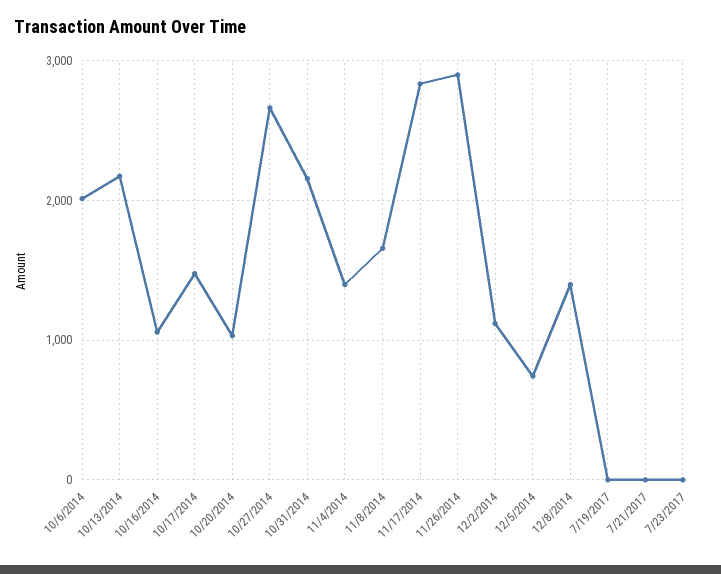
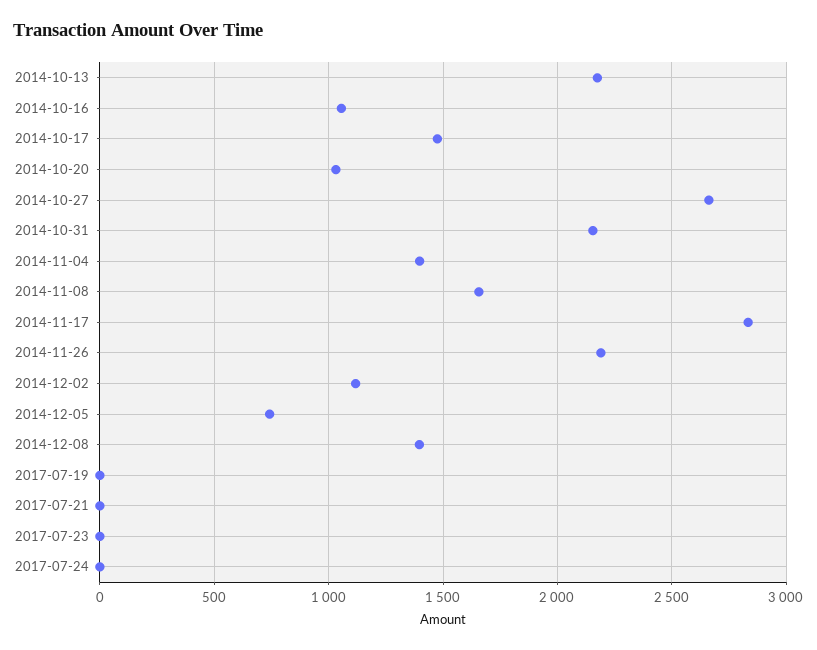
10/6/2014: 2000 -> none
11/26/2014: 2900 -> 2200
2017-07-24: none -> 0

